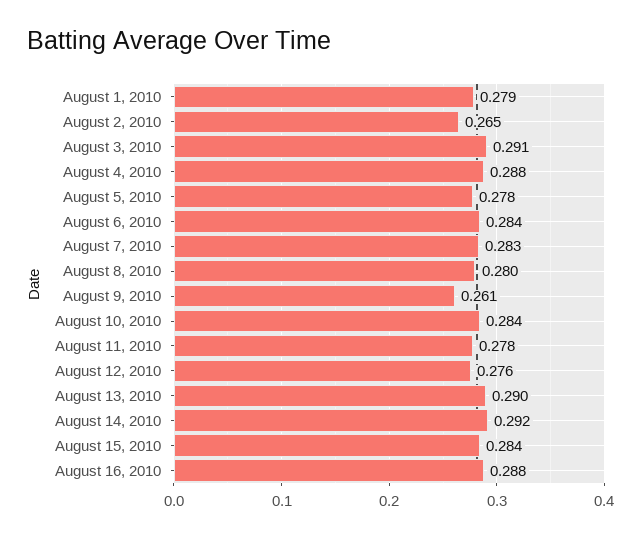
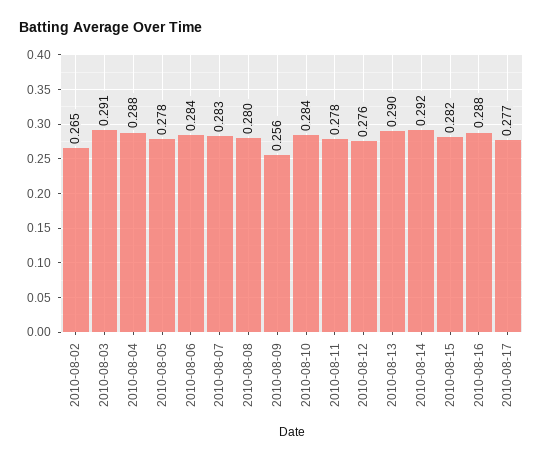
August 1, 2010: 0.279 -> none
August 9, 2010: 0.261 -> 0.256
August 15, 2010: 0.284 -> 0.282
2010-08-17: none -> 0.277

